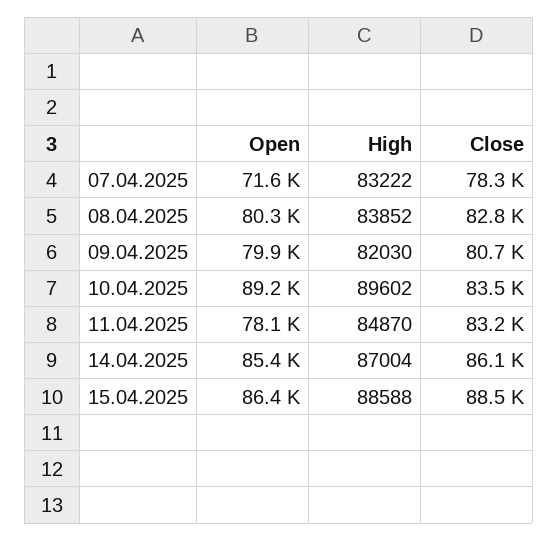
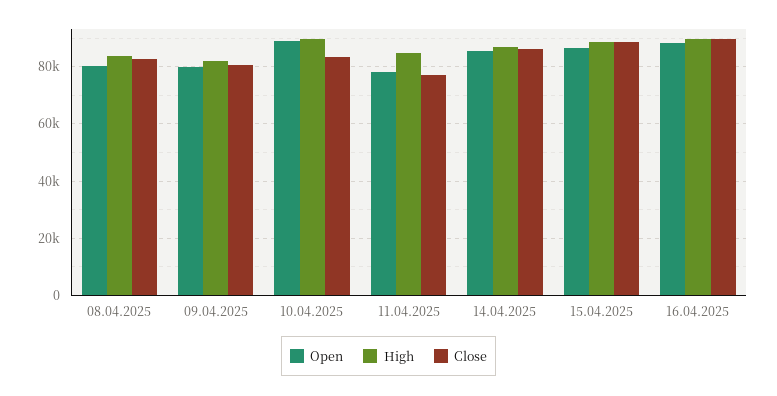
Open, 07.04.2025: 71600 -> none
High, 07.04.2025: 83222 -> none
Close, 07.04.2025: 78300 -> none
Close, 11.04.2025: 83200 -> 77500
Open, 16.04.2025: none -> 87500
High, 16.04.2025: none -> 90000
Close, 16.04.2025: none -> 90000

